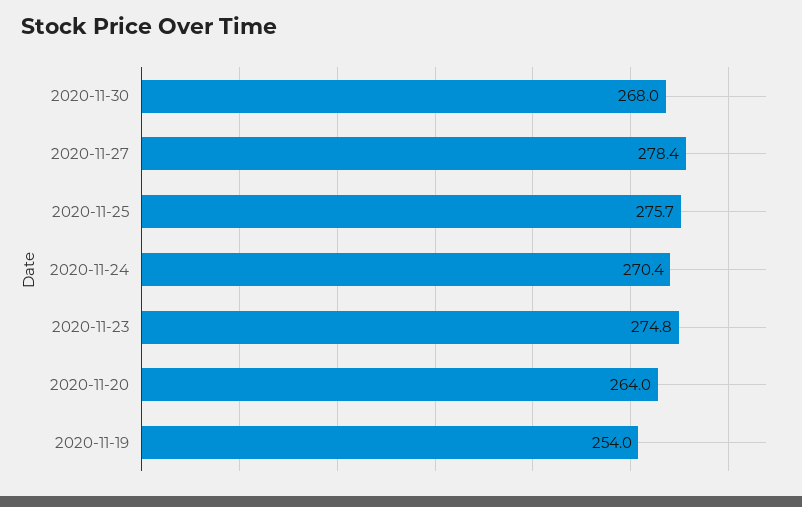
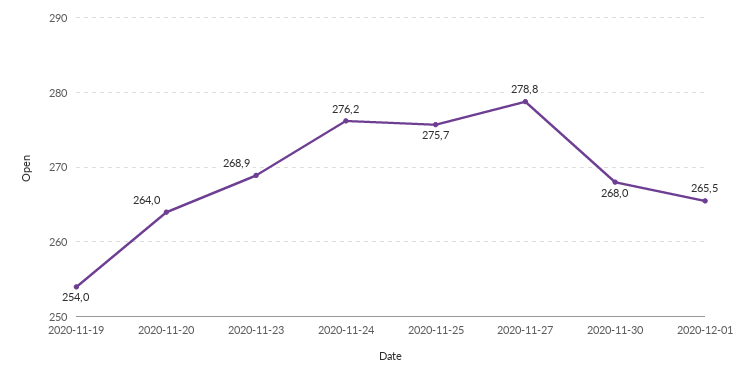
2020-11-27: 278.4 -> 278.8
2020-11-24: 270.4 -> 276.2
2020-11-23: 274.8 -> 268.9
2020-12-01: none -> 265.5

